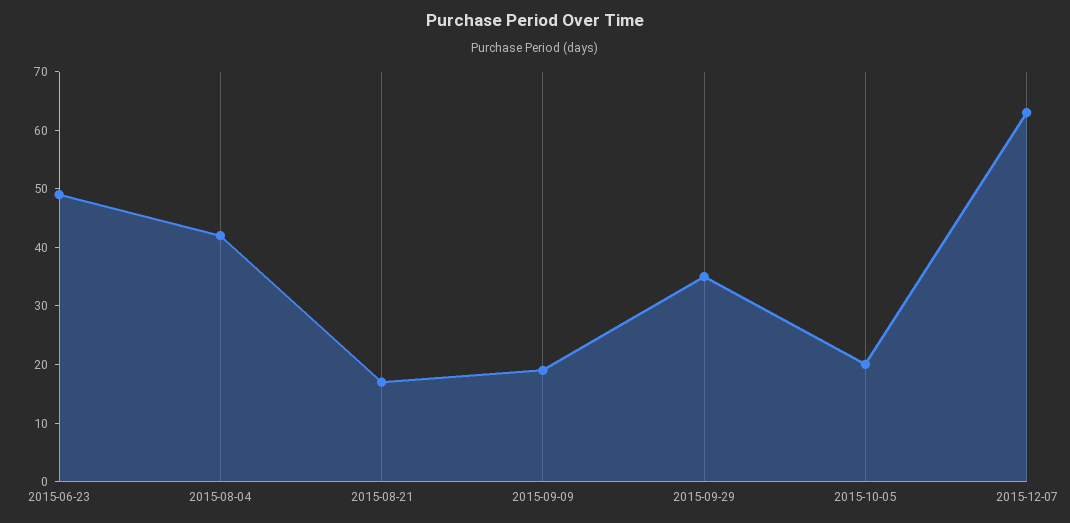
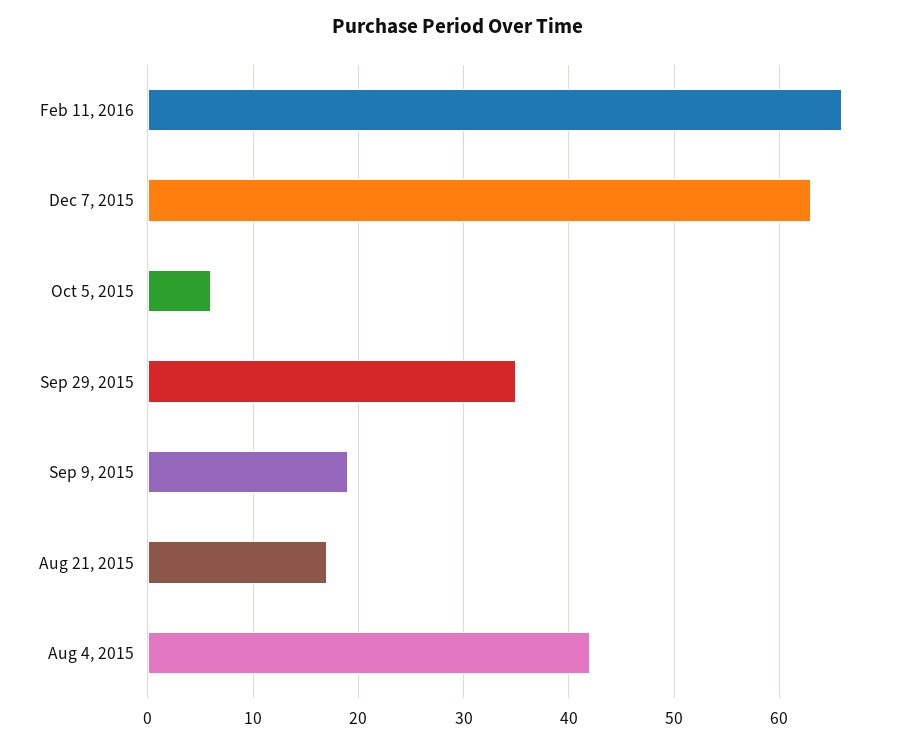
2015-06-23: 50 -> none
2015-10-05: 20 -> 6
Feb 11, 2016: none -> 66

